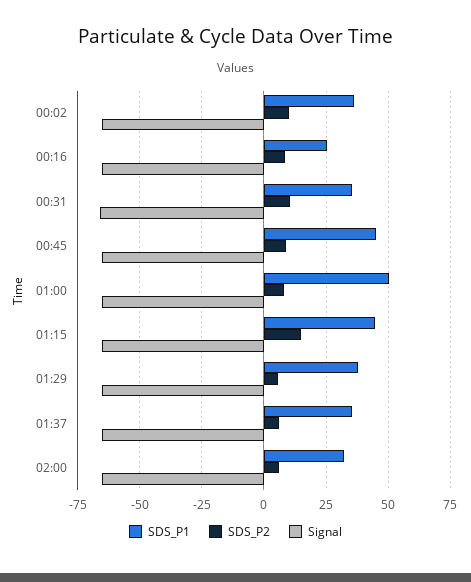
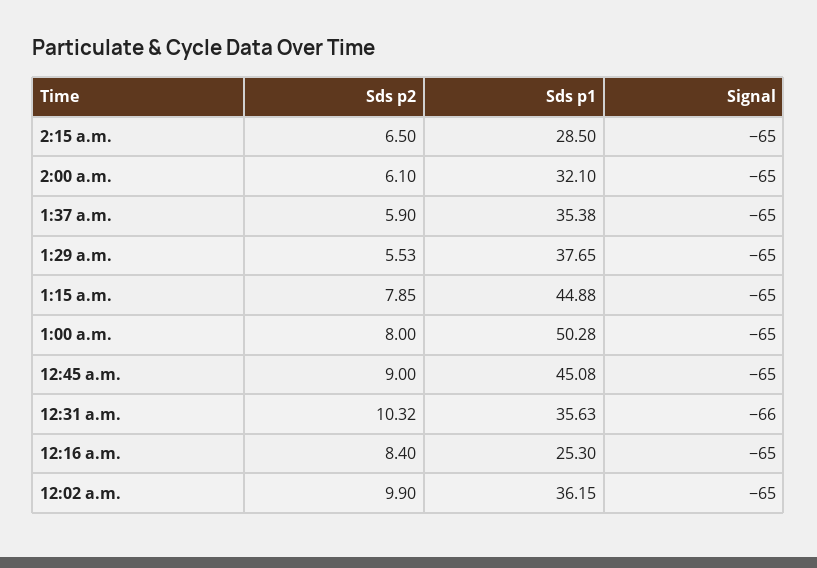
SDS_P2, 01:15: 15 -> 7.85
SDS_P2, 2:15 a.m.: none -> 6.5
SDS_P1, 2:15 a.m.: none -> 28.5
Signal, 2:15 a.m.: none -> -65

